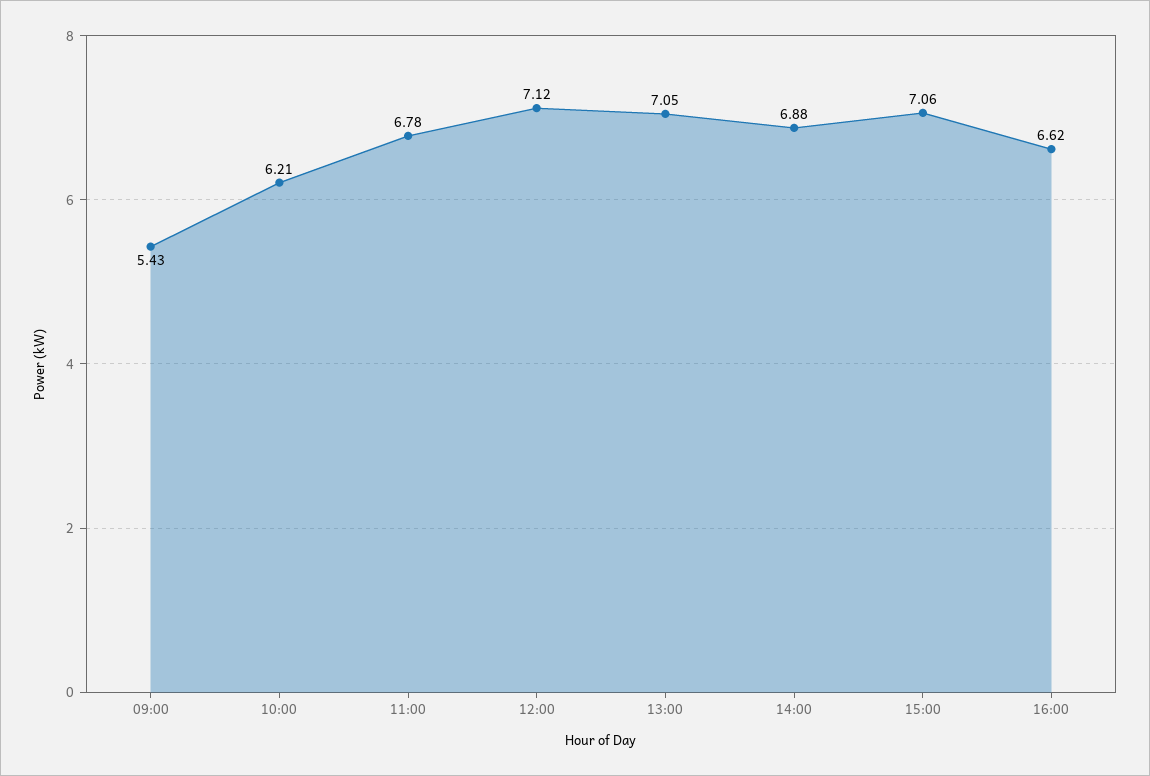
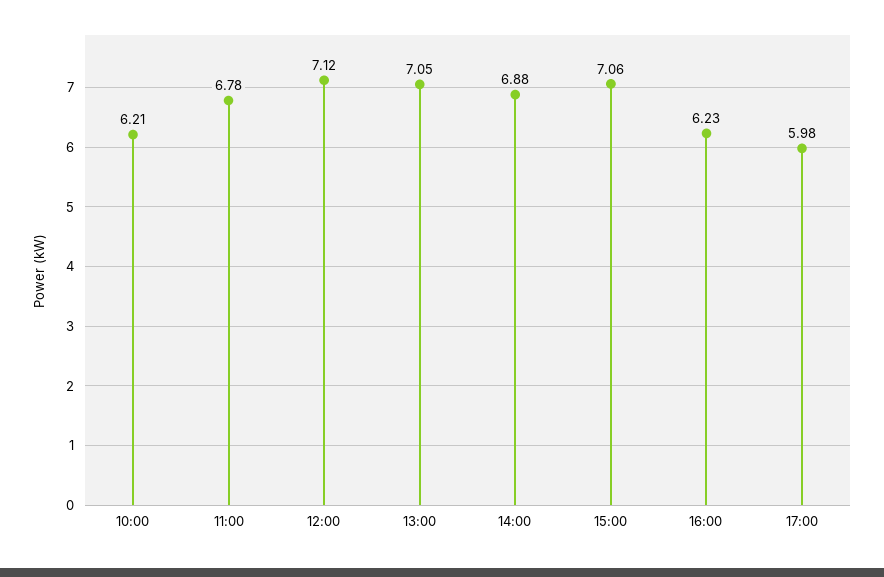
09:00: 5.43 -> none
16:00: 6.62 -> 6.23
17:00: none -> 5.98

